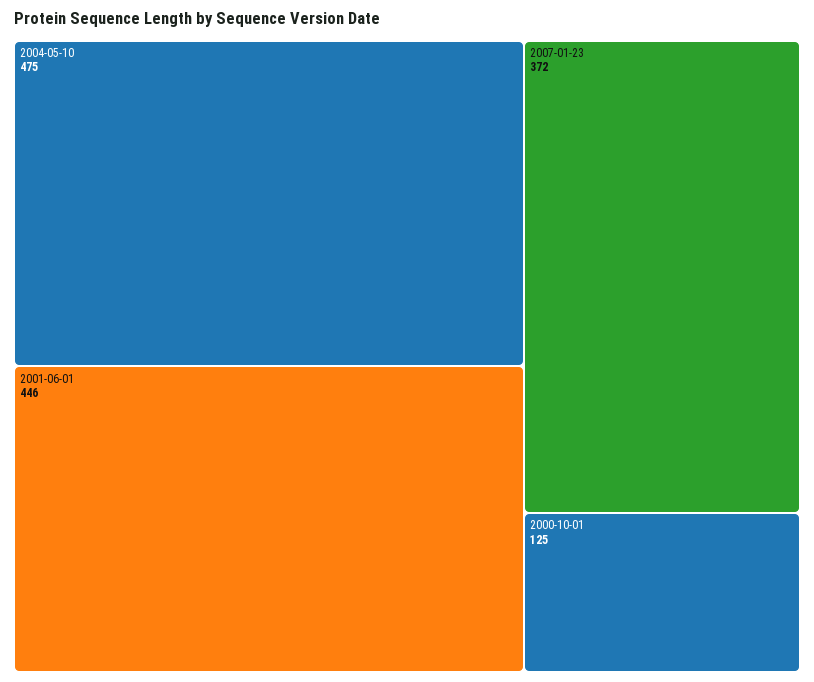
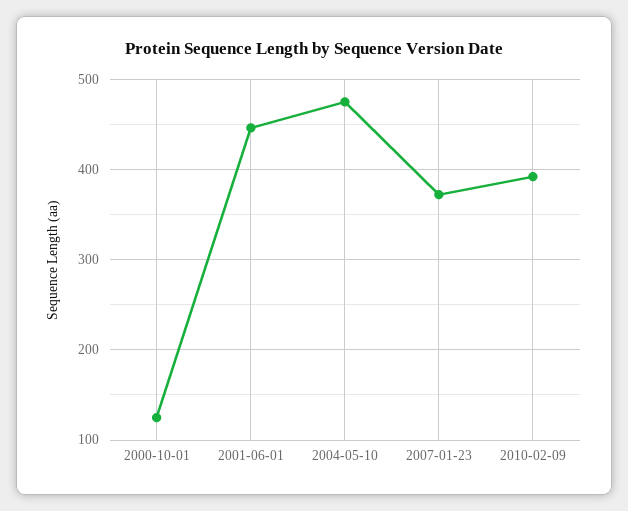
2010-02-09: none -> 390

